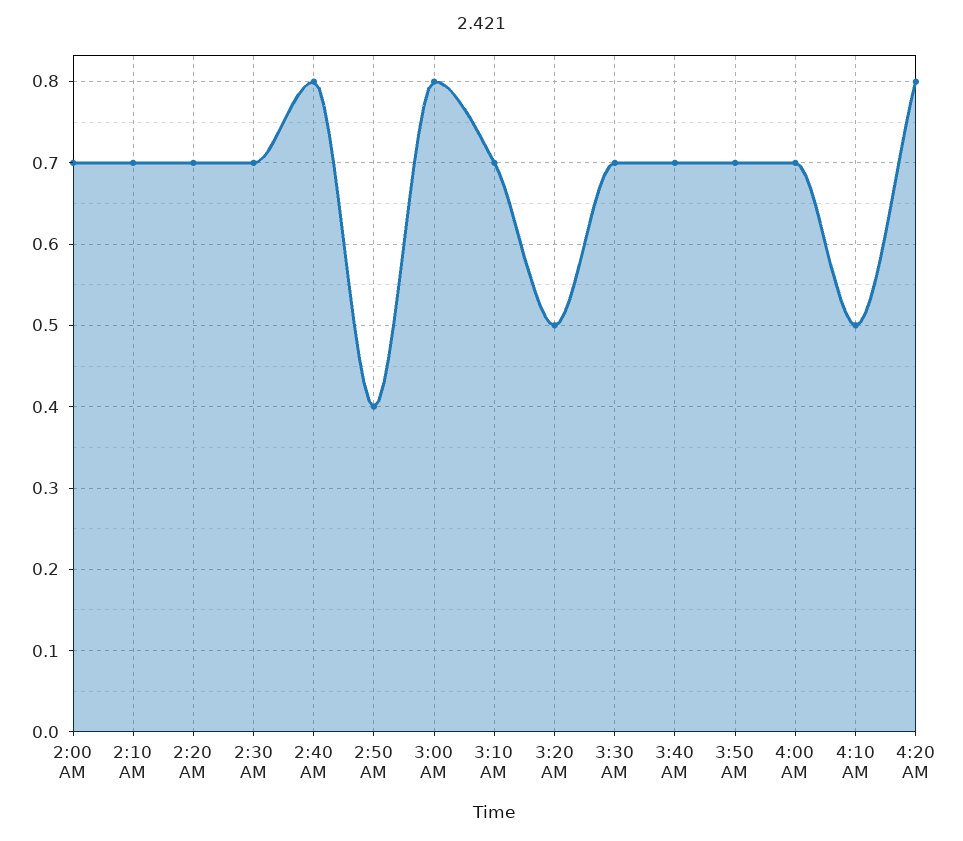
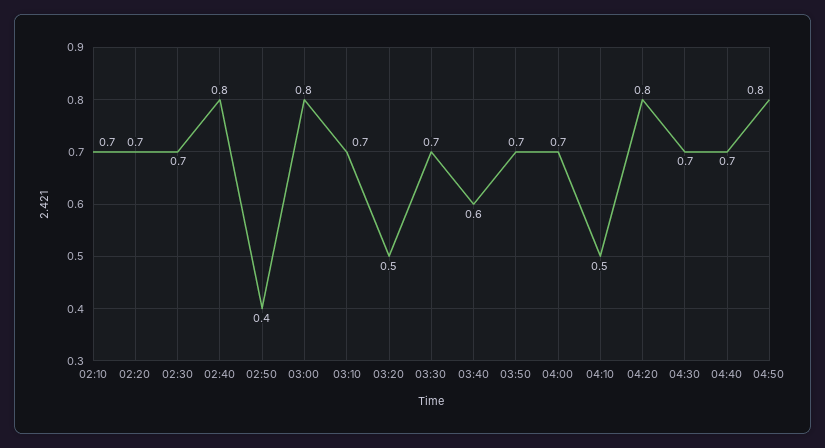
2:00 AM: 0.7 -> none
3:40 AM: 0.7 -> 0.6
04:30: none -> 0.7
04:40: none -> 0.7
04:50: none -> 0.8

